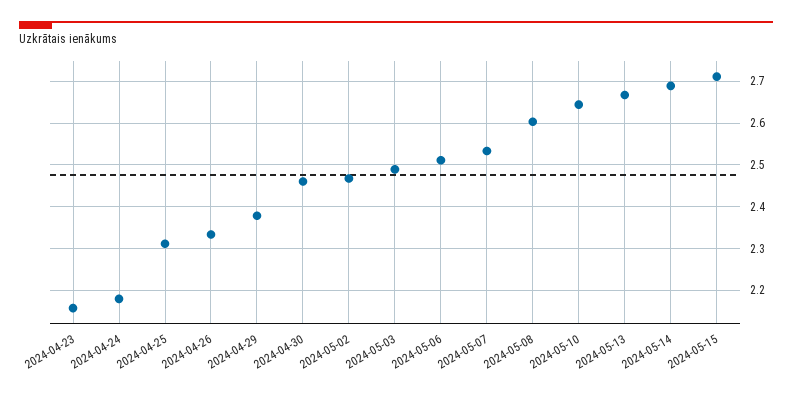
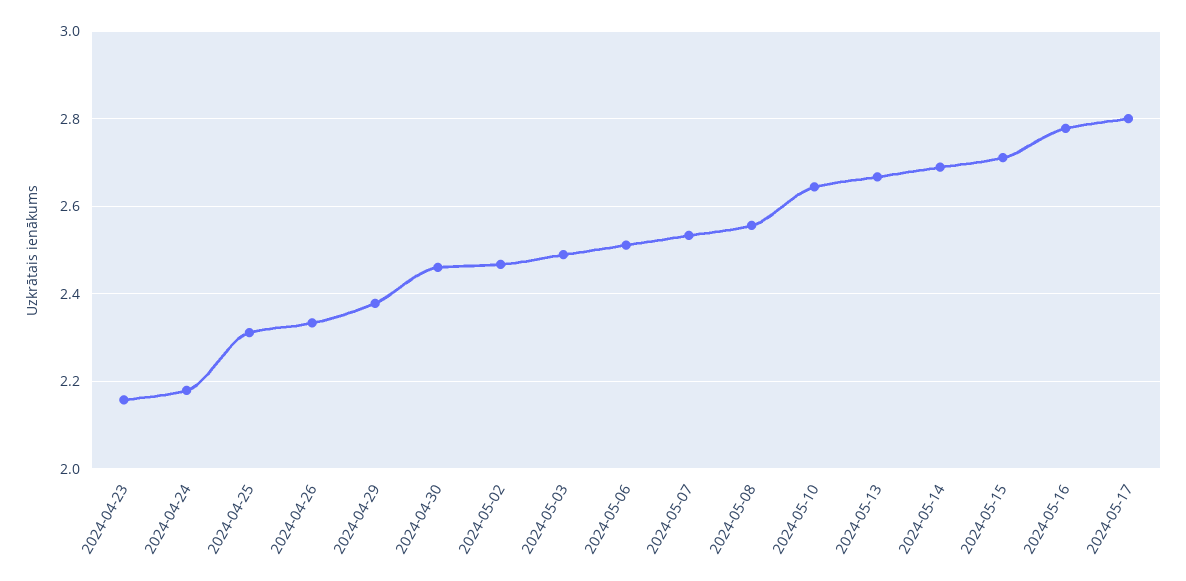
2024-05-08: 2.6 -> 2.56
2024-05-16: none -> 2.78
2024-05-17: none -> 2.8

